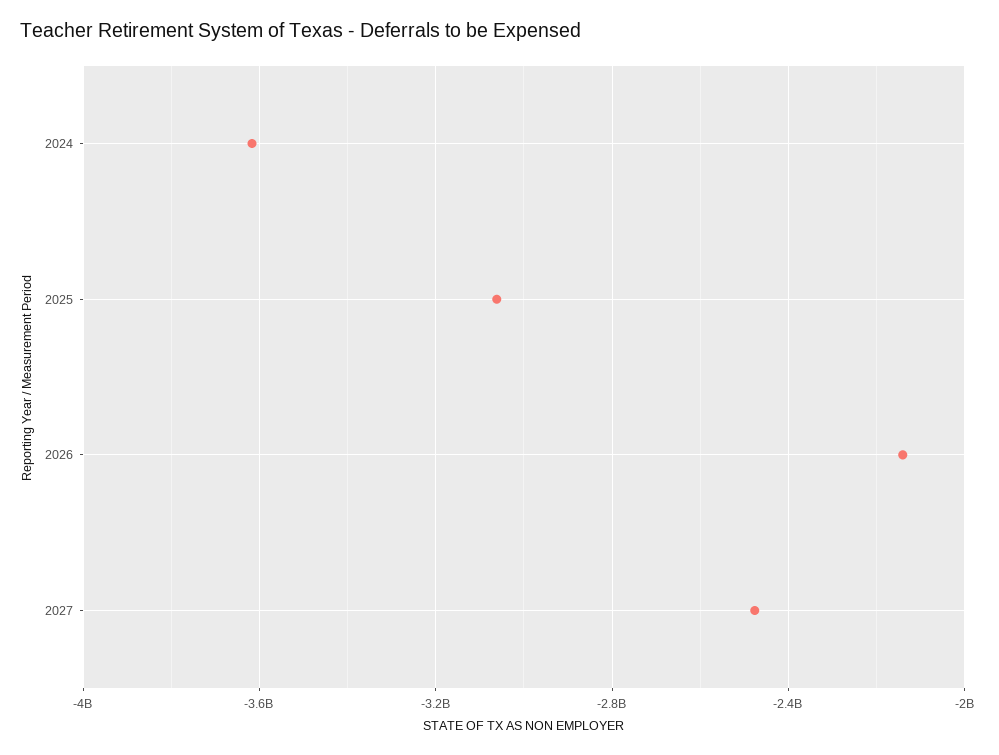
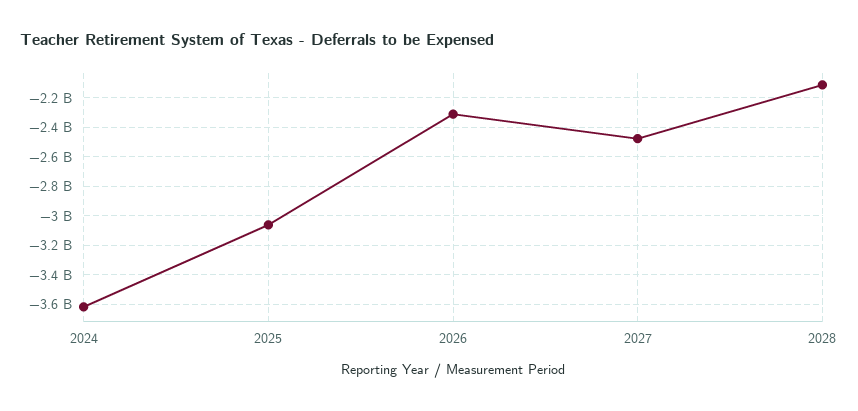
2026: -2150000000 -> -2300000000
2028: none -> -2100000000

